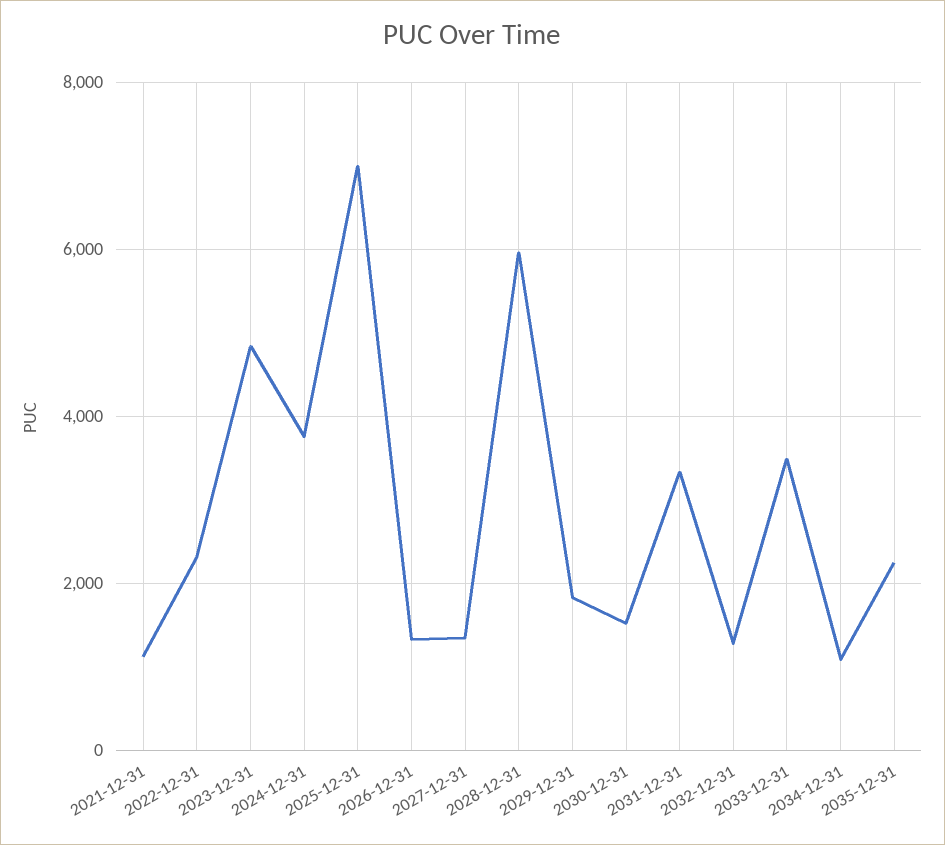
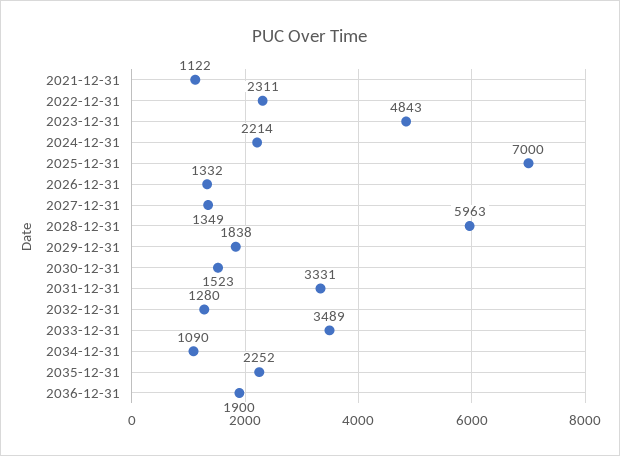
2024-12-31: 3800 -> 2214
2036-12-31: none -> 1900

